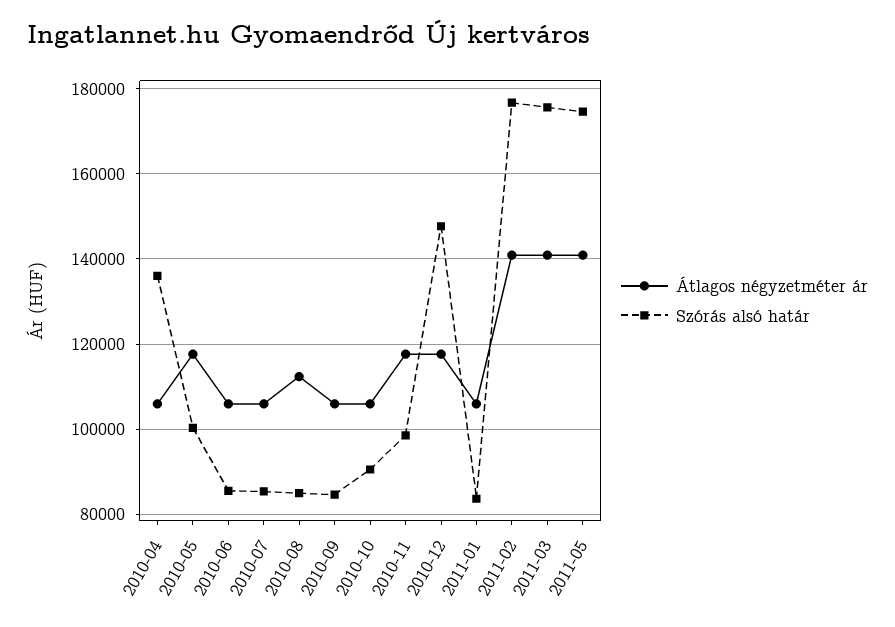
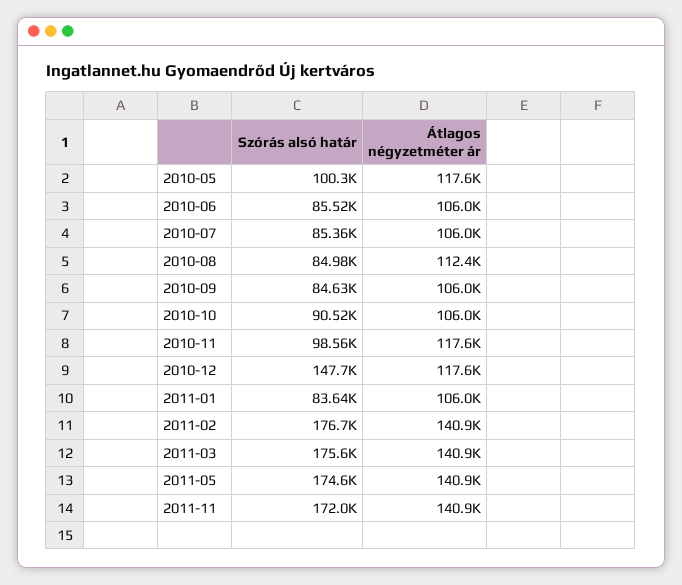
Átlagos négyzetméter ár, 2010-04: 106000 -> none
Szórás alsó határ, 2010-04: 136000 -> none
Szórás alsó határ, 2011-11: none -> 172000
Átlagos négyzetméter ár, 2011-11: none -> 140900

